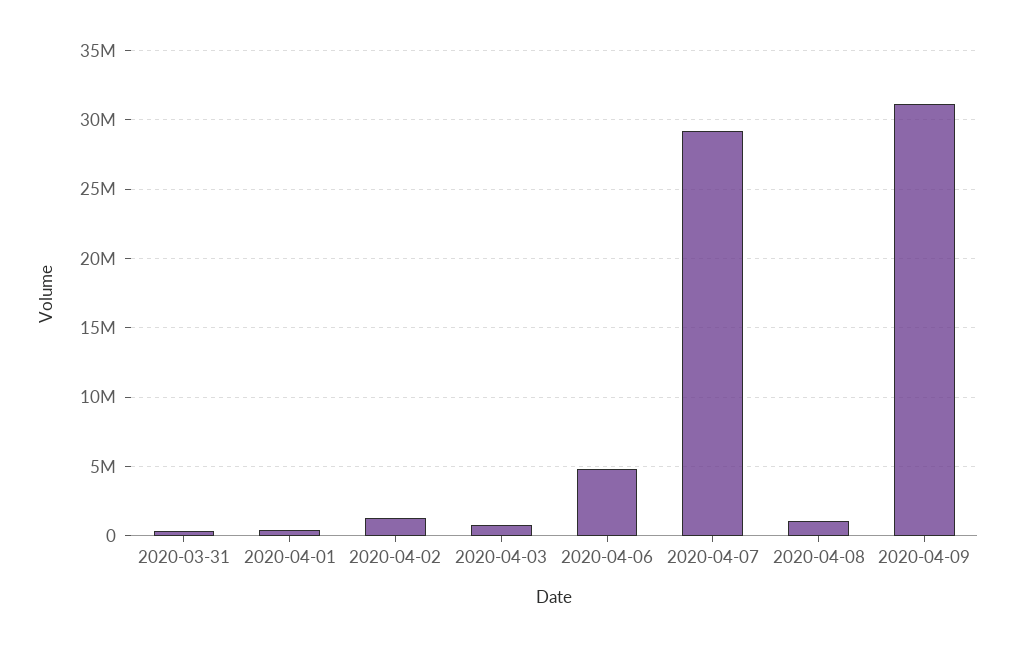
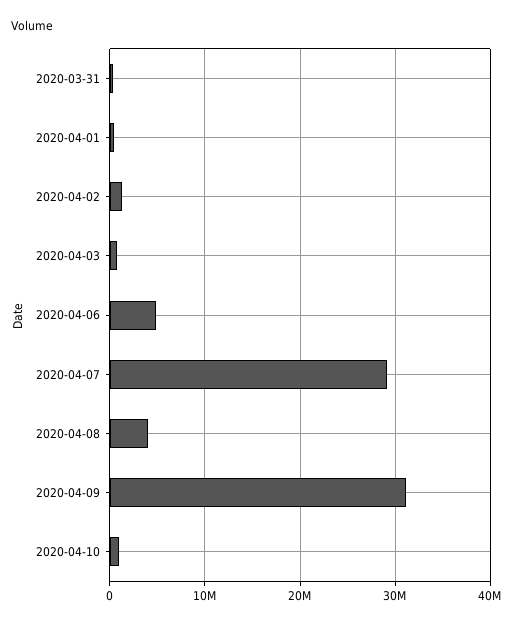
2020-04-08: 1000000 -> 4000000
2020-04-10: none -> 1000000

